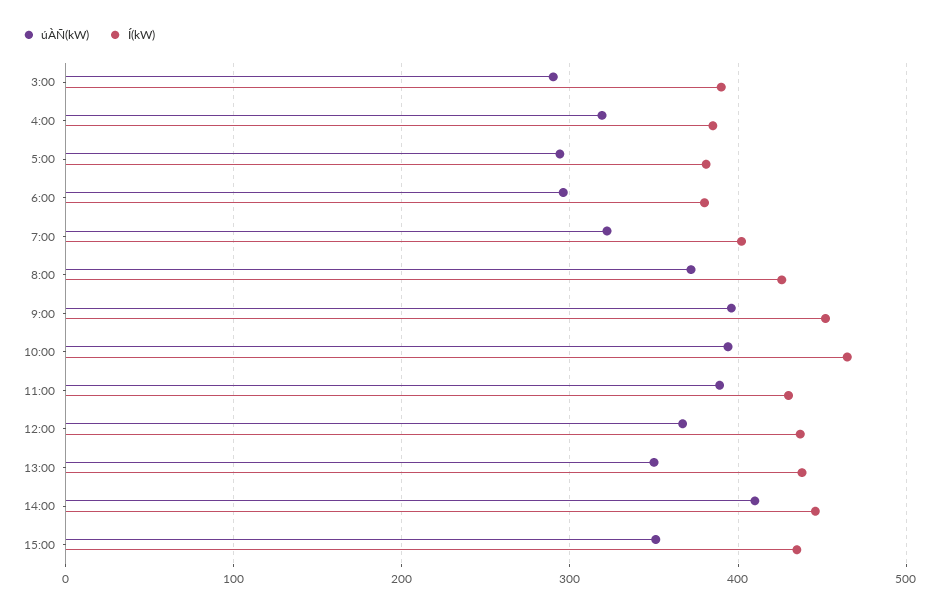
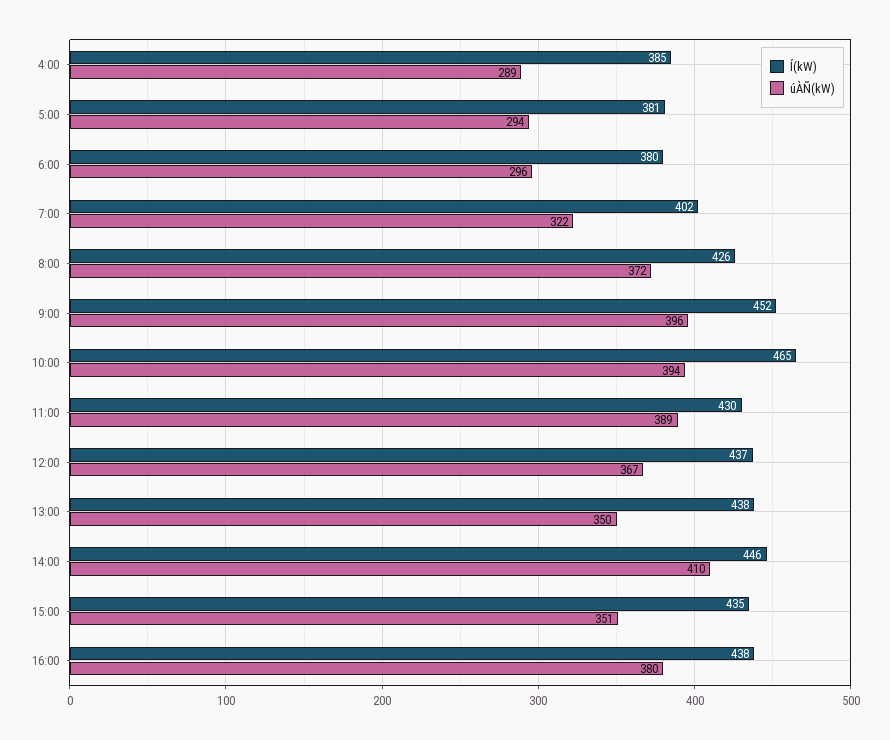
úÀÑ(kW), 3:00: 290 -> none
Í(kW), 3:00: 390 -> none
úÀÑ(kW), 4:00: 320 -> 289
Í(kW), 16:00: none -> 438
úÀÑ(kW), 16:00: none -> 380

